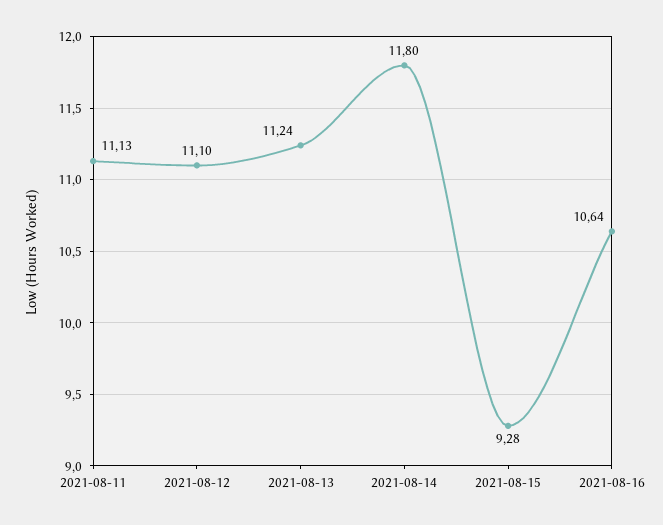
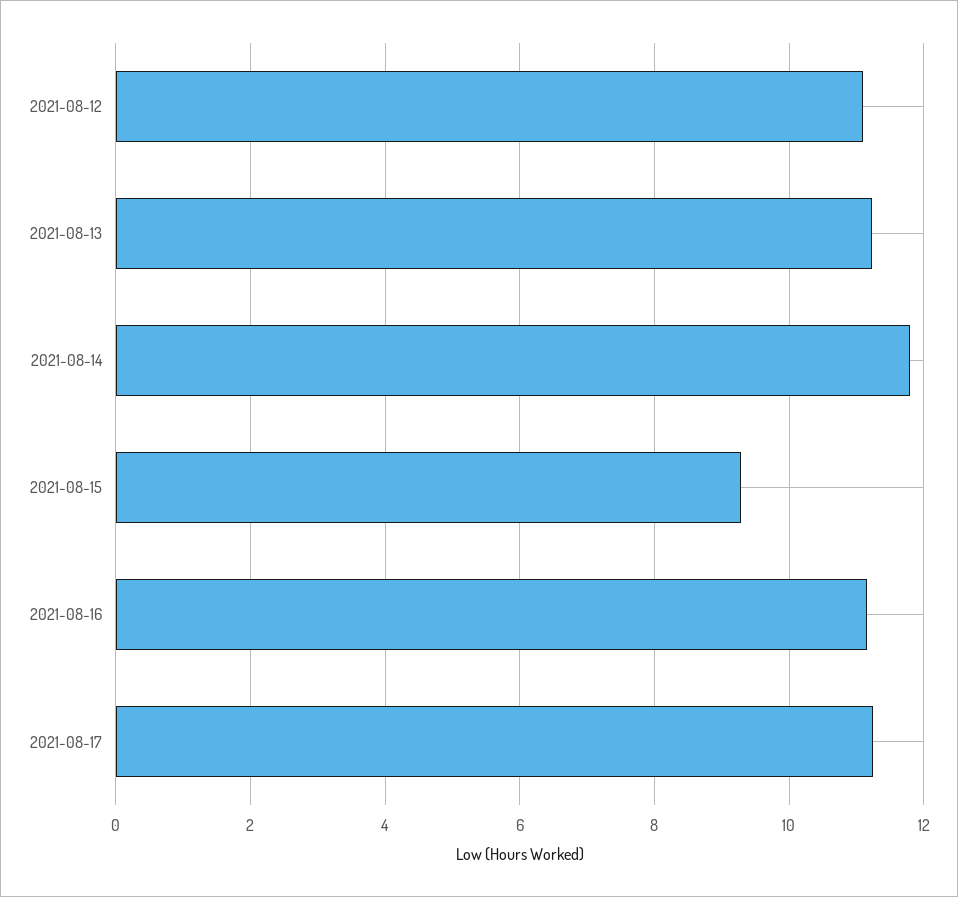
2021-08-11: 11.13 -> none
2021-08-16: 10.64 -> 11.2
2021-08-17: none -> 11.2

